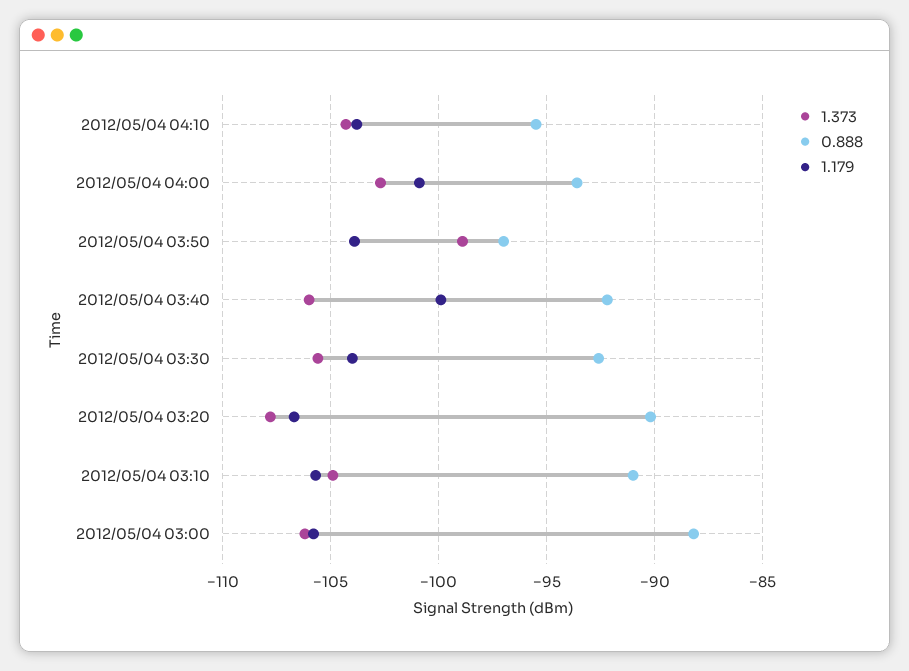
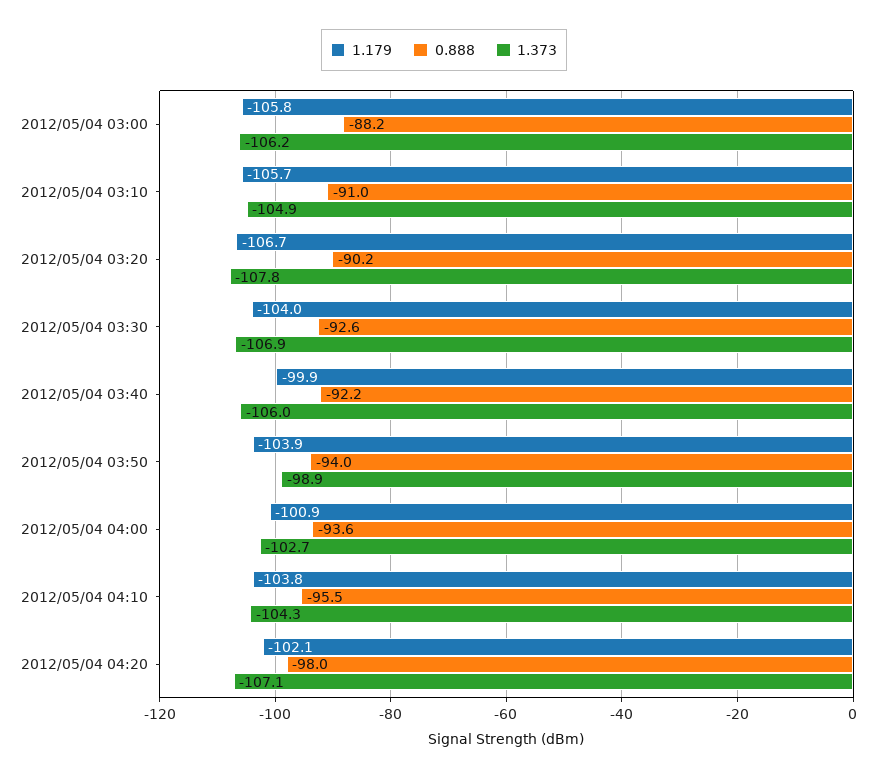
0.888, 2012/05/04 03:50: -97 -> -94
1.373, 2012/05/04 03:30: -105.5 -> -106.9
1.179, 2012/05/04 04:20: none -> -102.1
0.888, 2012/05/04 04:20: none -> -98
1.373, 2012/05/04 04:20: none -> -107.1

